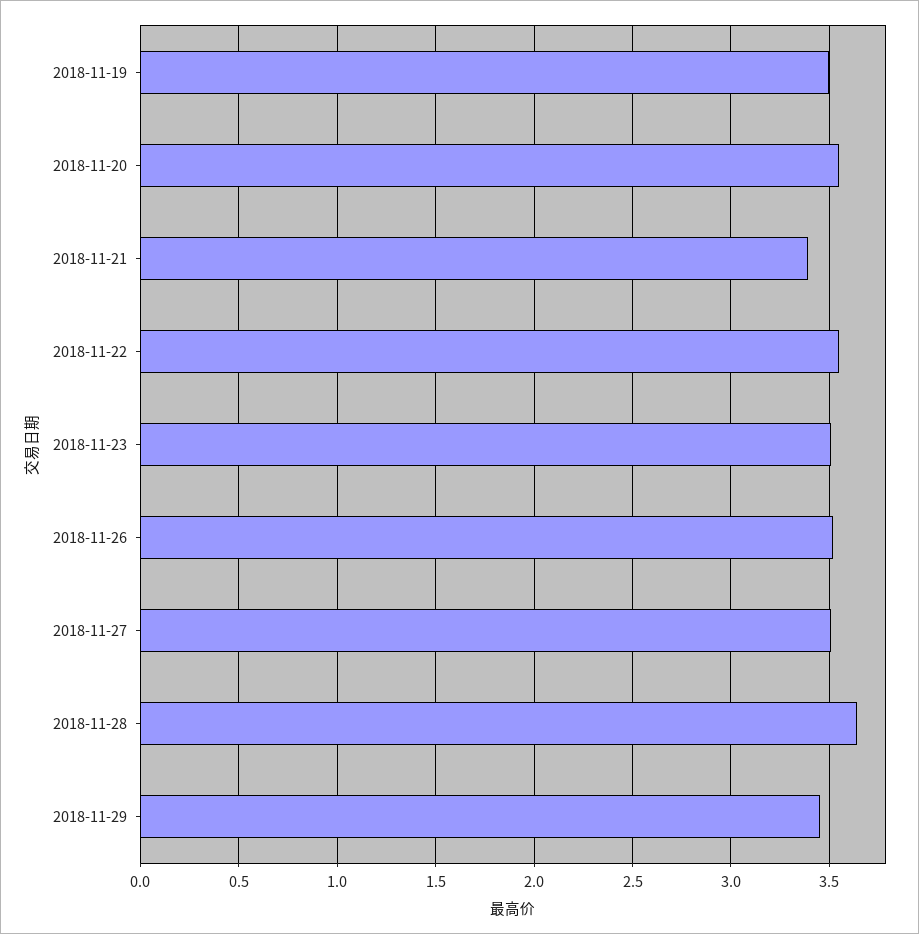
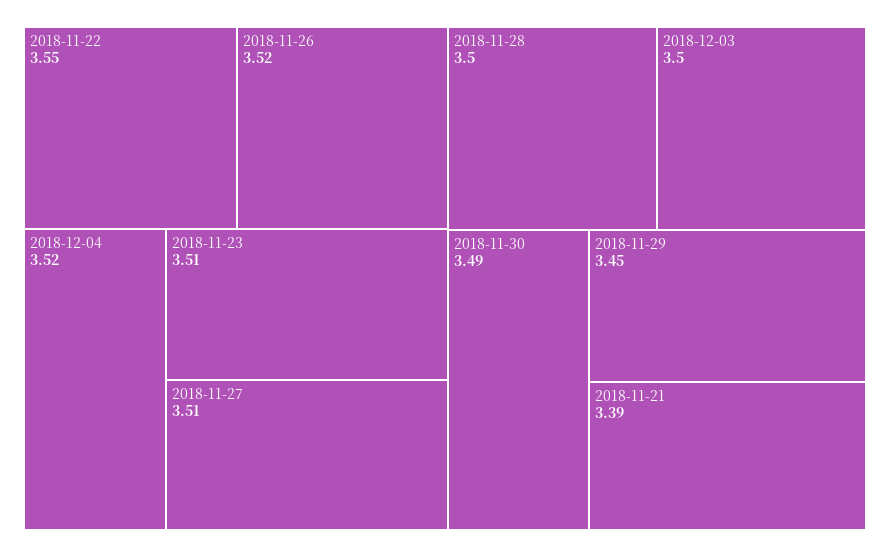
2018-11-19: 3.5 -> none
2018-11-20: 3.55 -> none
2018-11-28: 3.65 -> 3.5
2018-12-04: none -> 3.52
2018-12-03: none -> 3.5
2018-11-30: none -> 3.49

